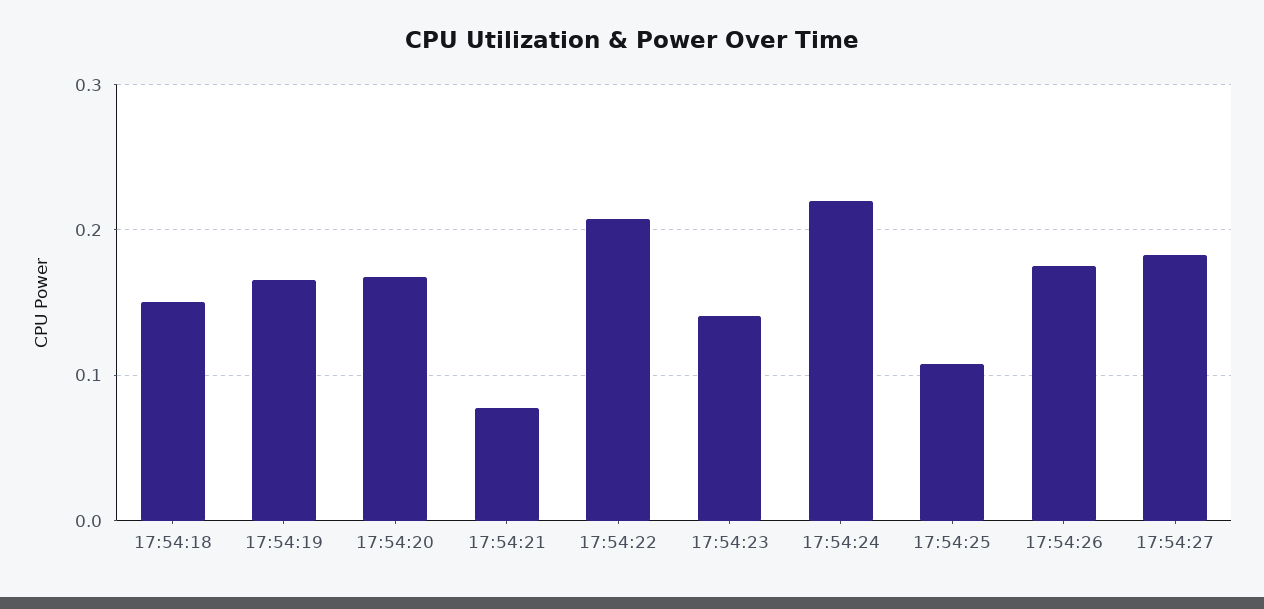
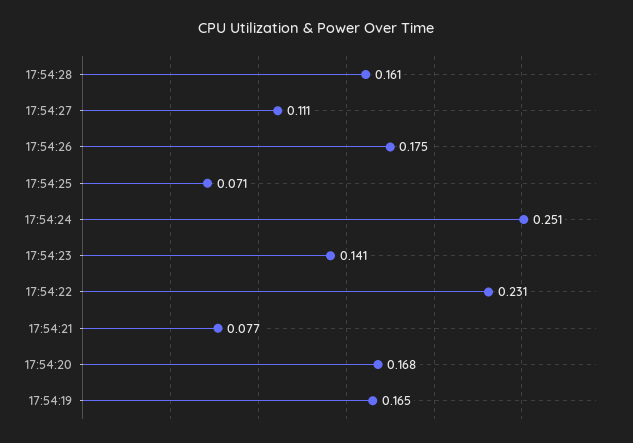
17:54:18: 0.15 -> none
17:54:22: 0.21 -> 0.231
17:54:24: 0.22 -> 0.251
17:54:25: 0.11 -> 0.071
17:54:27: 0.18 -> 0.111
17:54:28: none -> 0.161

